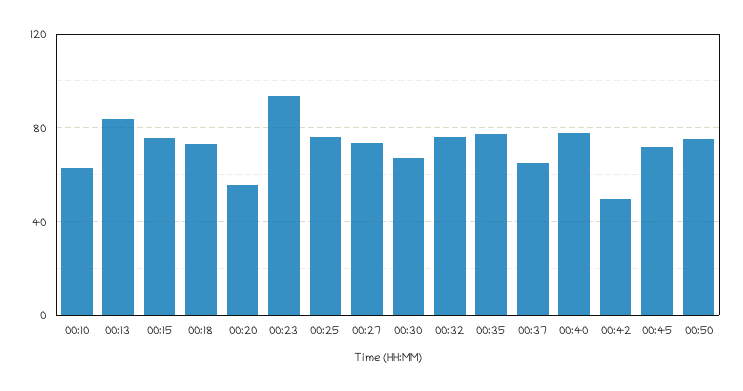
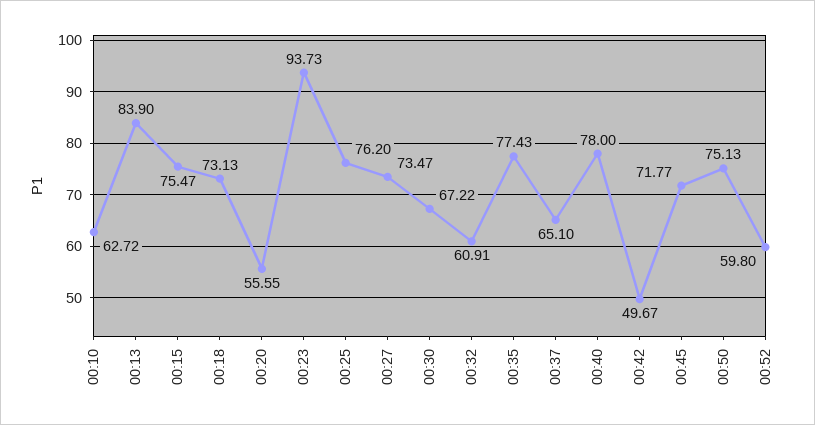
00:32: 75 -> 60.91
00:52: none -> 59.8

